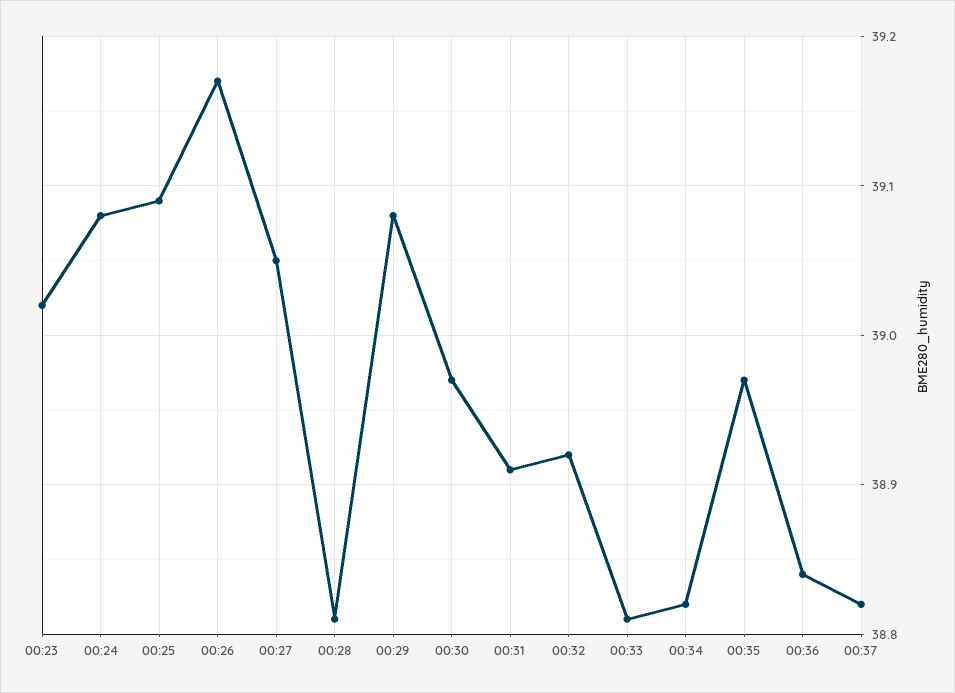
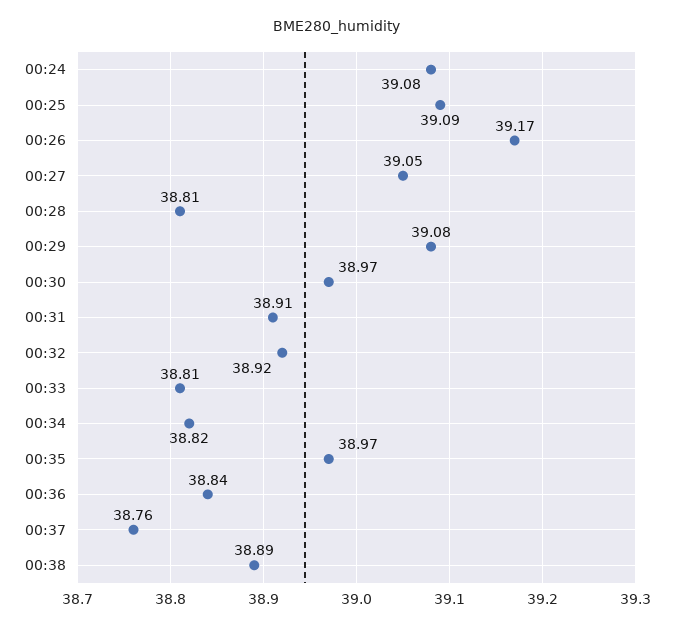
00:23: 39.02 -> none
00:37: 38.82 -> 38.76
00:38: none -> 38.89

